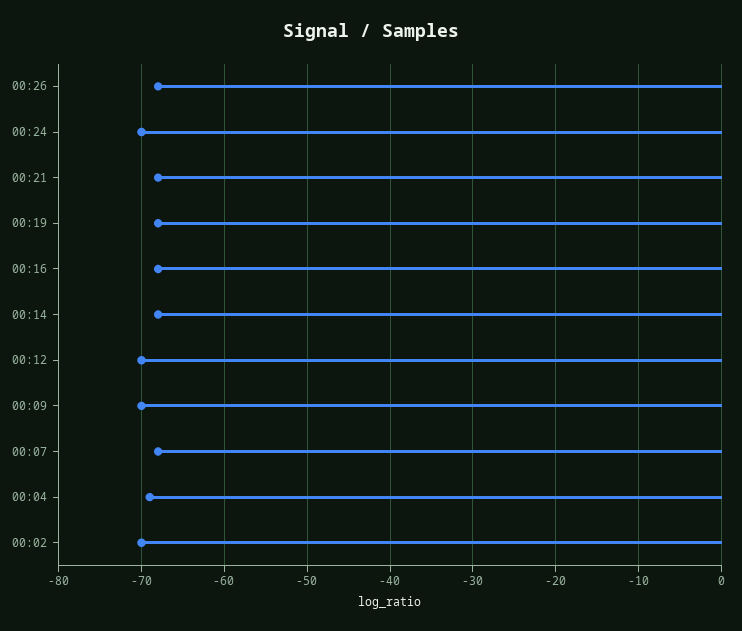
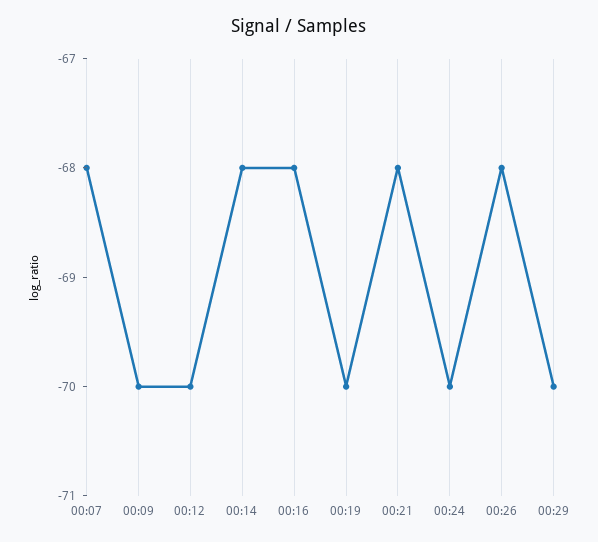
00:19: -68 -> -70
00:04: -69 -> none
00:02: -70 -> none
00:29: none -> -70

